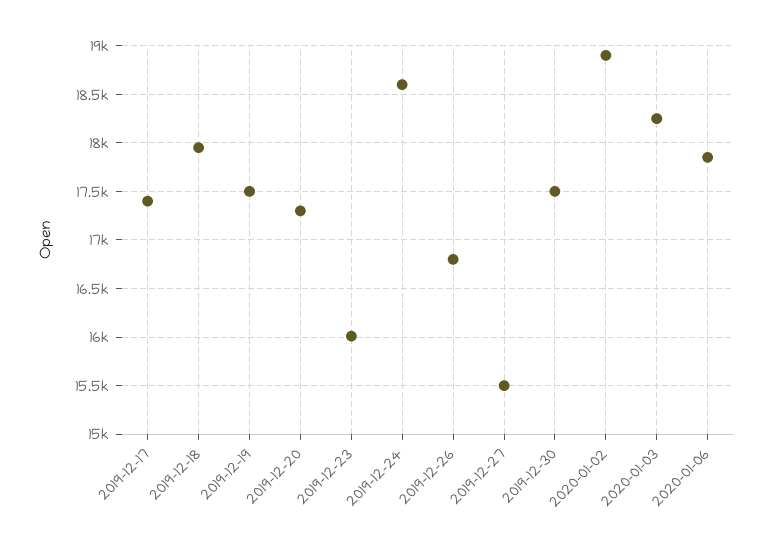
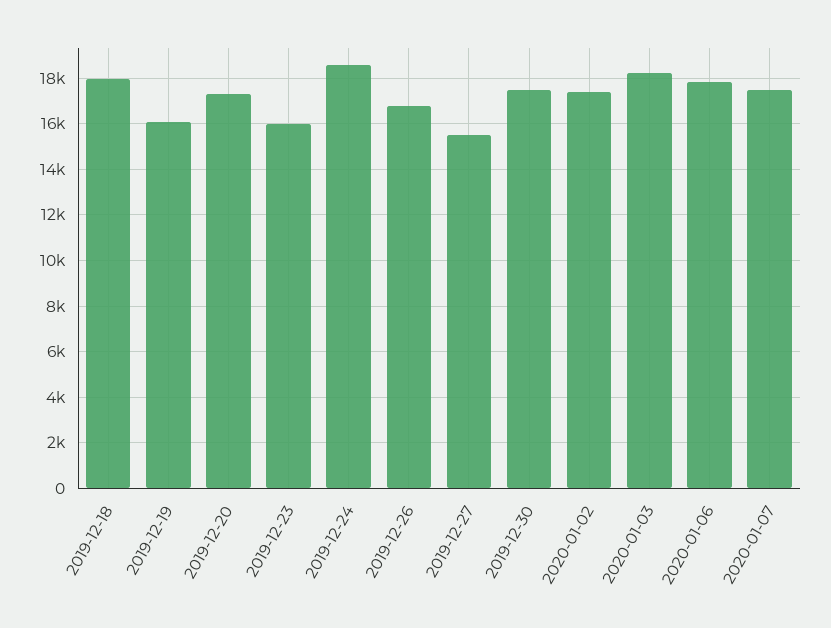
2019-12-17: 17400 -> none
2019-12-19: 17500 -> 16000
2020-01-02: 18900 -> 17500
2020-01-07: none -> 17500

